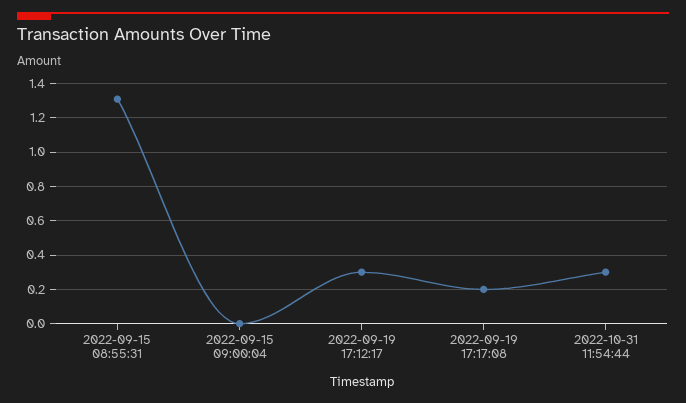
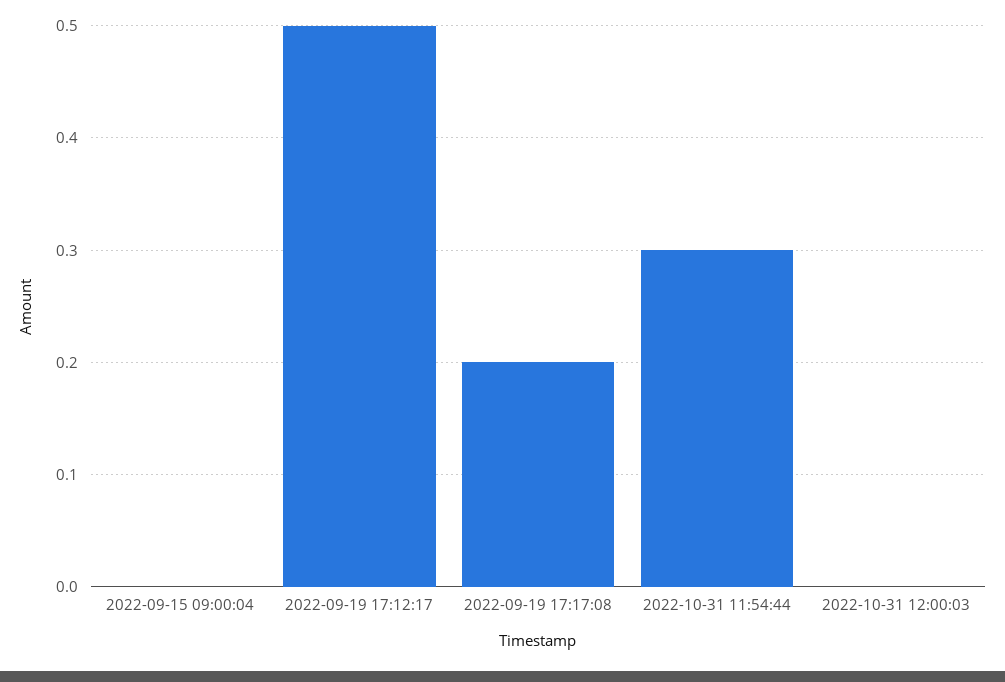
2022-09-15 08:55:31: 1.3 -> none
2022-09-19 17:12:17: 0.3 -> 0.5
2022-10-31 12:00:03: none -> 0

